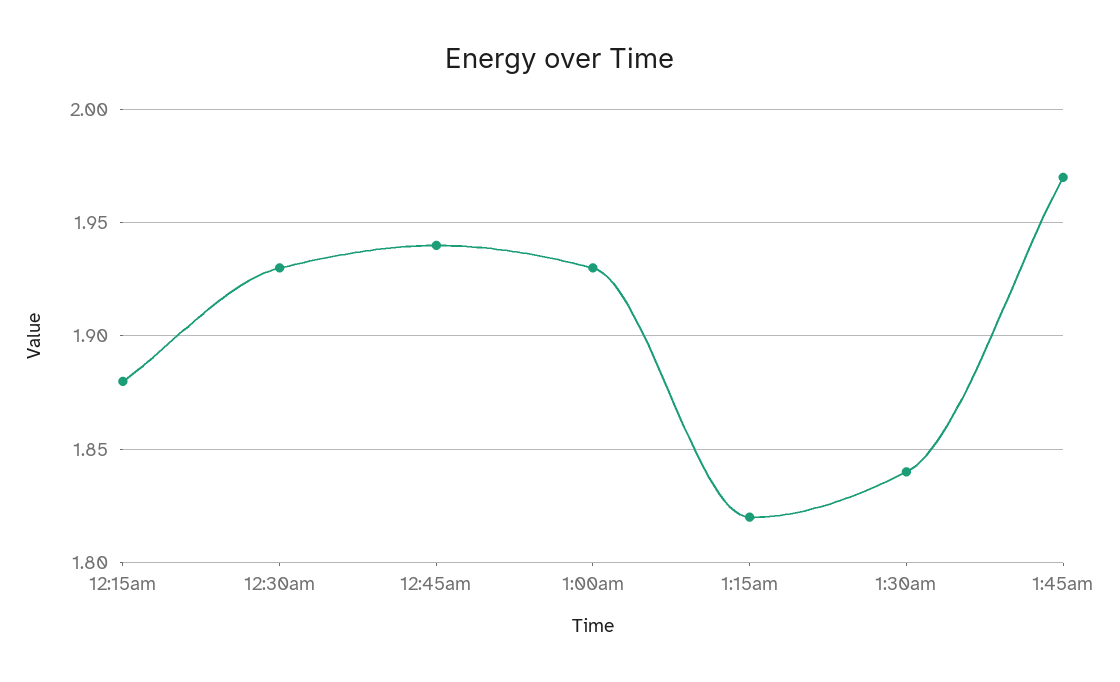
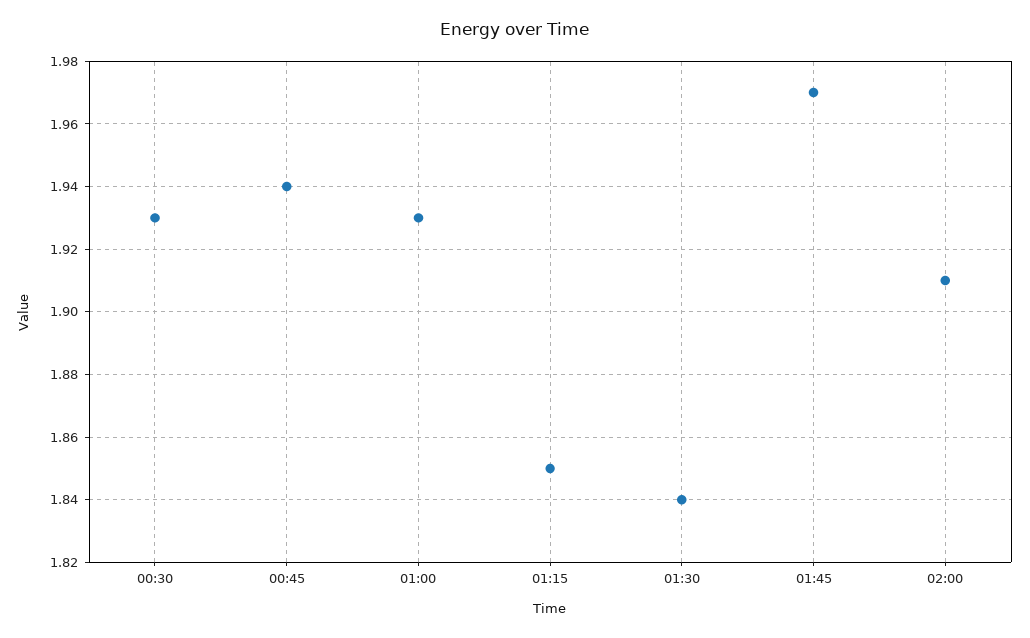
12:15am: 1.88 -> none
1:15am: 1.82 -> 1.85
02:00: none -> 1.91

